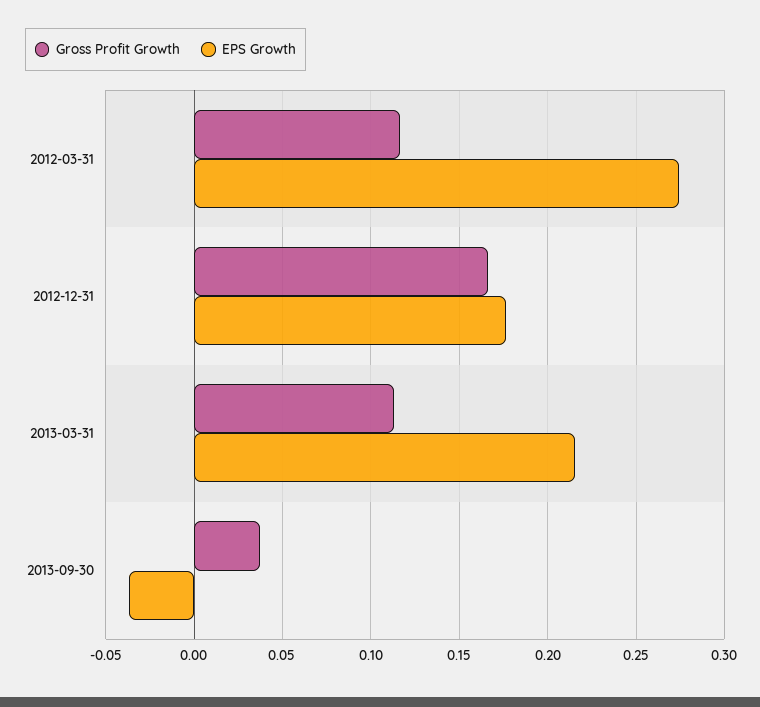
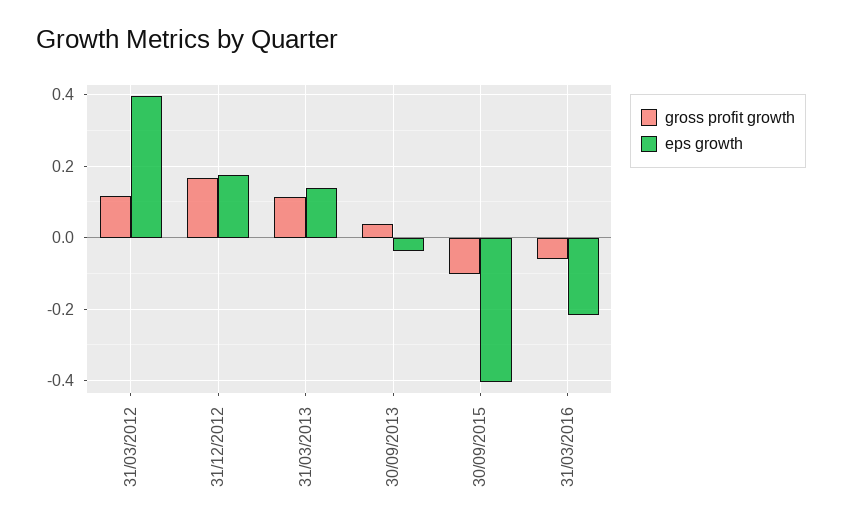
EPS Growth, 2012-03-31: 0.275 -> 0.4
EPS Growth, 2013-03-31: 0.215 -> 0.14
Gross Profit Growth, 30/09/2015: none -> -0.1
EPS Growth, 30/09/2015: none -> -0.4
Gross Profit Growth, 31/03/2016: none -> -0.06
EPS Growth, 31/03/2016: none -> -0.22

